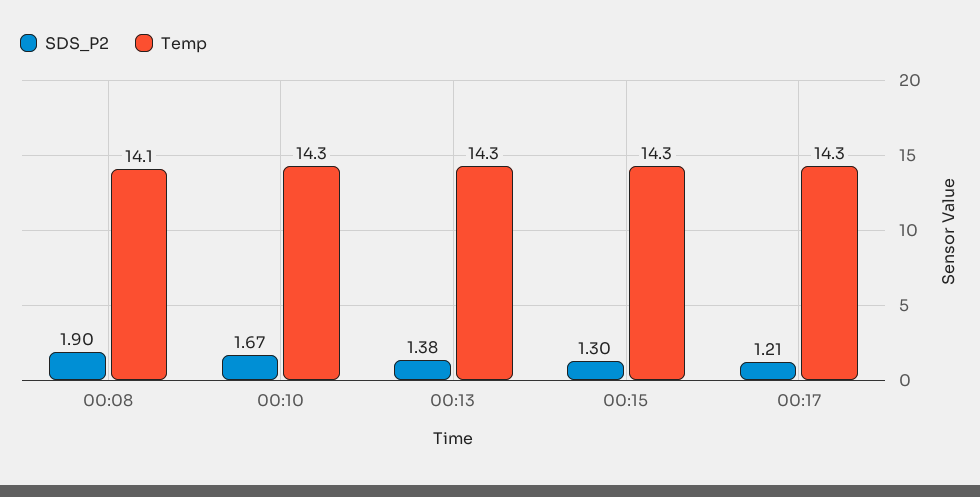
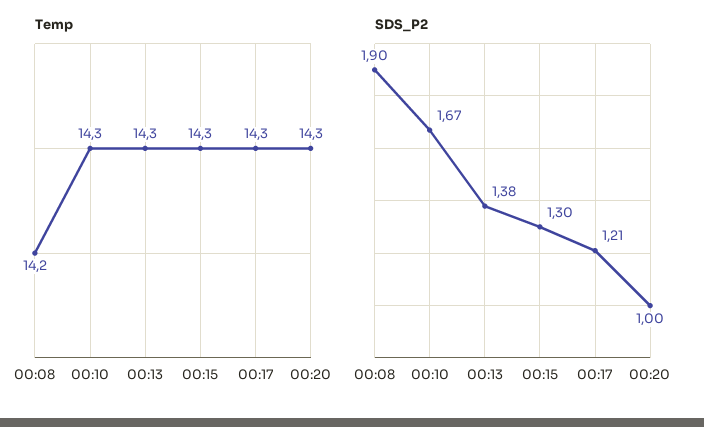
Temp, 00:08: 14.1 -> 14.2
Temp, 00:20: none -> 14.3
SDS_P2, 00:20: none -> 1

